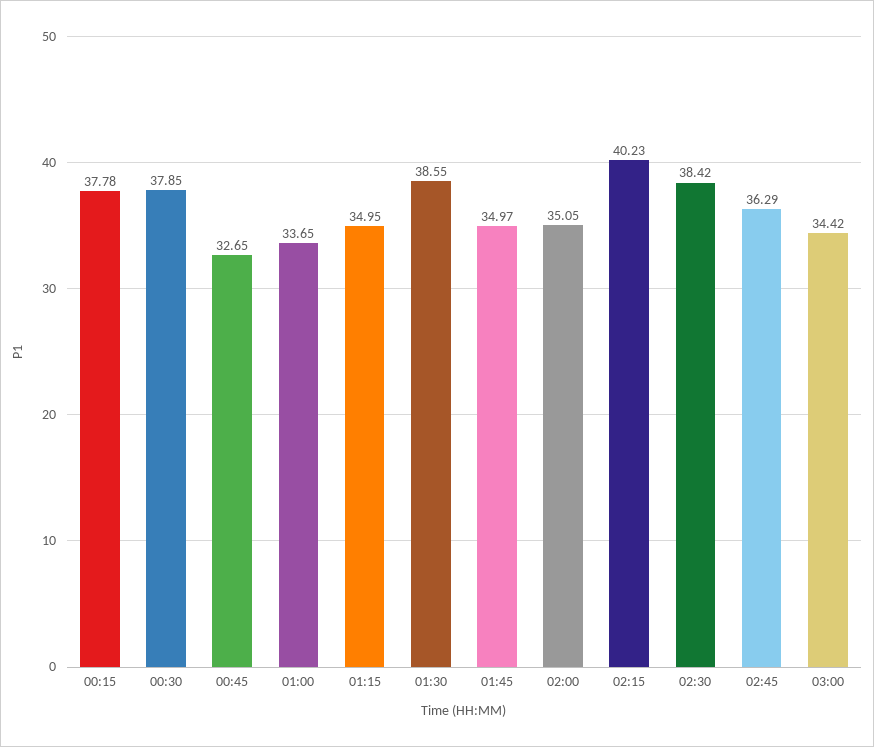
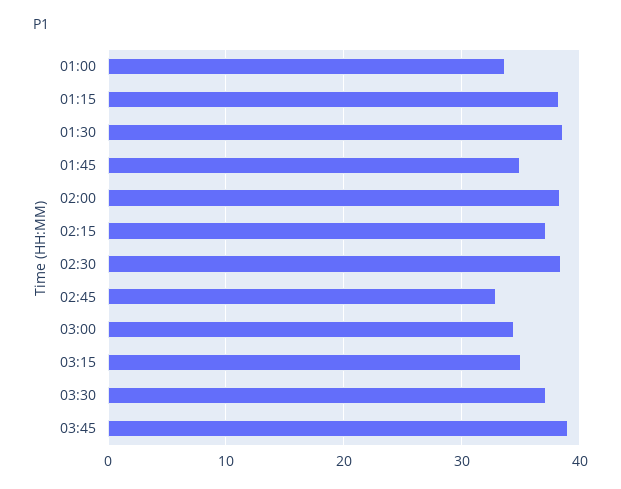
00:15: 37.78 -> none
00:30: 37.85 -> none
00:45: 32.65 -> none
01:15: 34.95 -> 38
02:00: 35.05 -> 38
02:15: 40.23 -> 37
02:45: 36.29 -> 33
03:15: none -> 35
03:30: none -> 37
03:45: none -> 39

